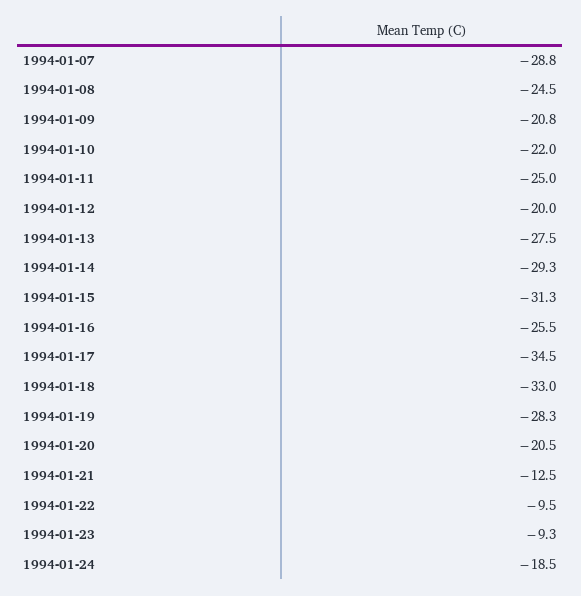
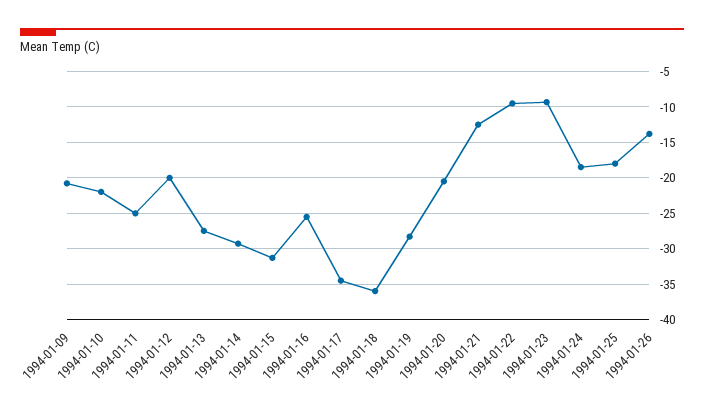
1994-01-07: -28.8 -> none
1994-01-08: -24.5 -> none
1994-01-18: -33 -> -36
1994-01-25: none -> -18
1994-01-26: none -> -14

